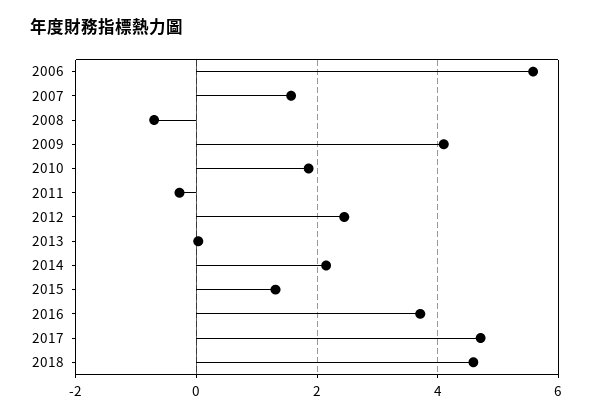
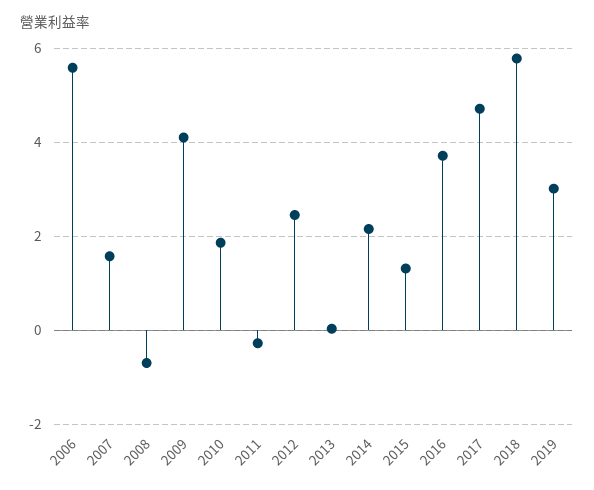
2018: 4.6 -> 5.8
2019: none -> 3

